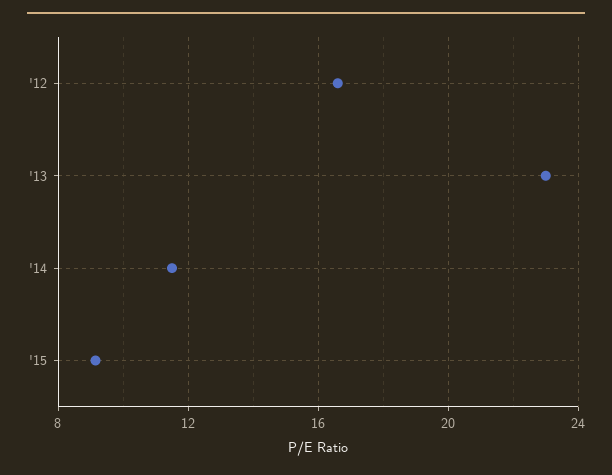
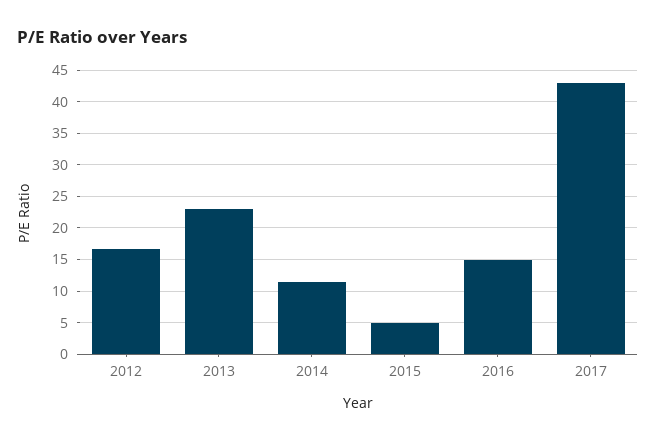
'15: 9 -> 5
2016: none -> 15
2017: none -> 43

